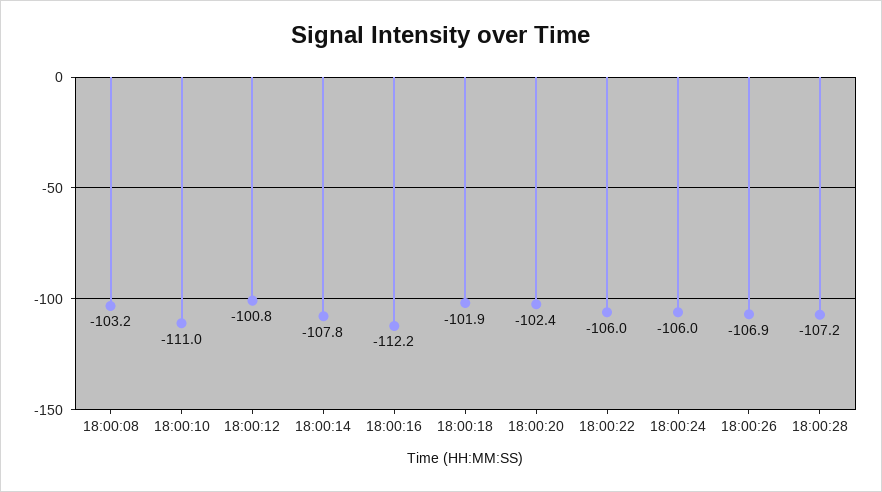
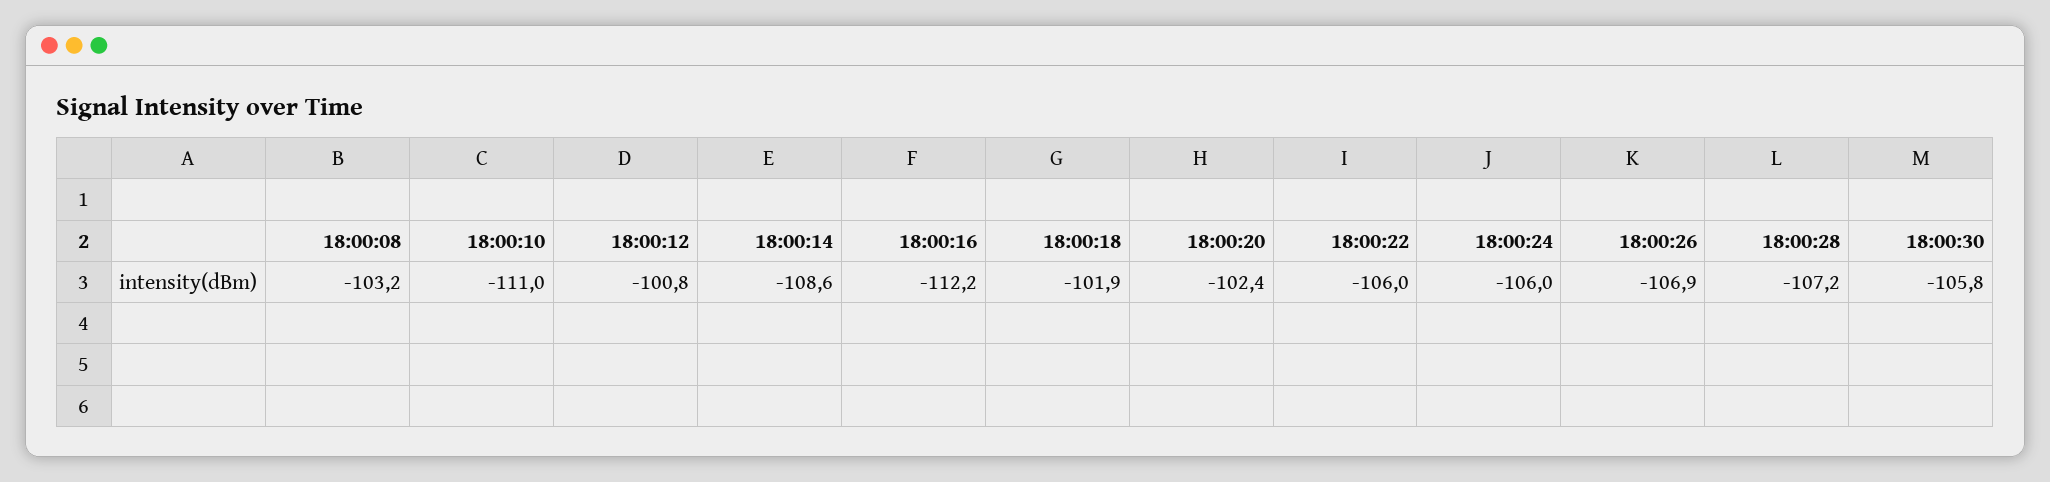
18:00:14: -107.8 -> -108.6
18:00:30: none -> -105.8

